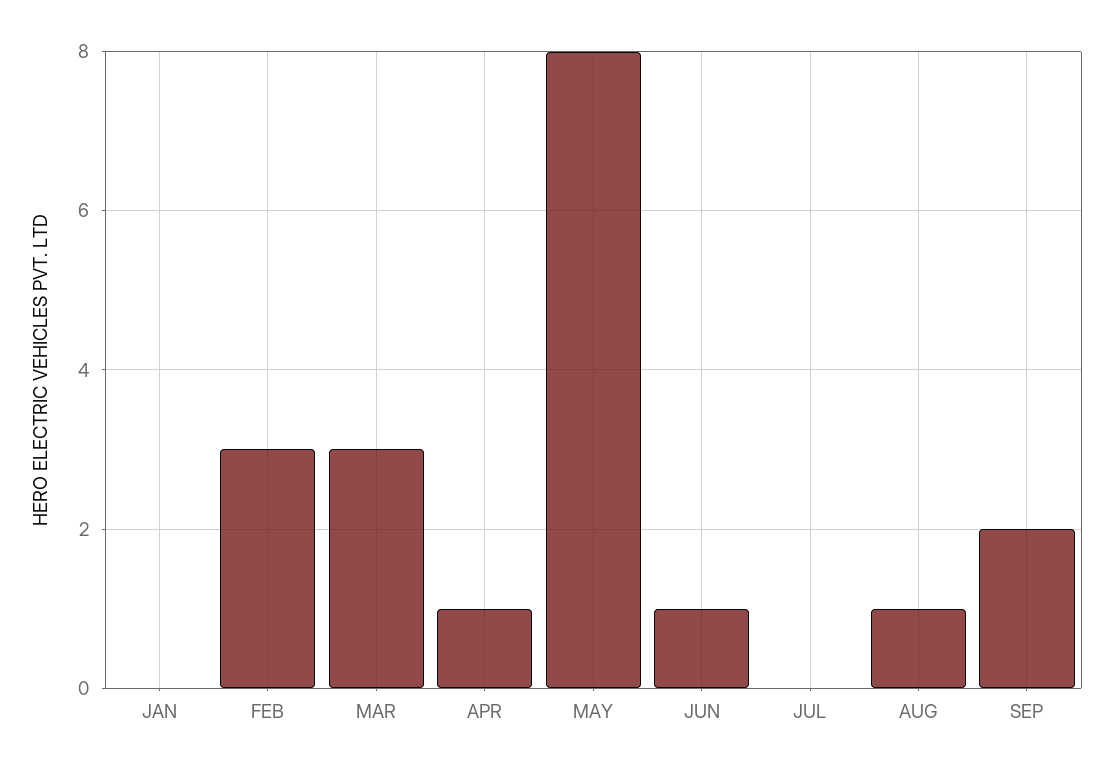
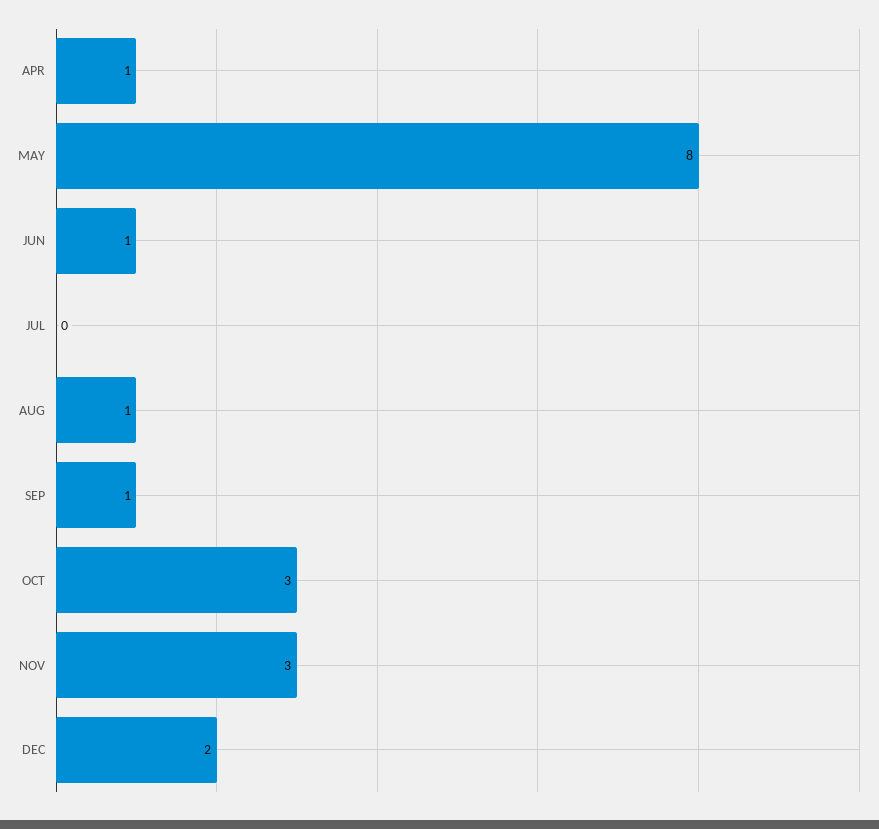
JAN: 0 -> none
FEB: 3 -> none
MAR: 3 -> none
SEP: 2 -> 1
OCT: none -> 3
NOV: none -> 3
DEC: none -> 2

